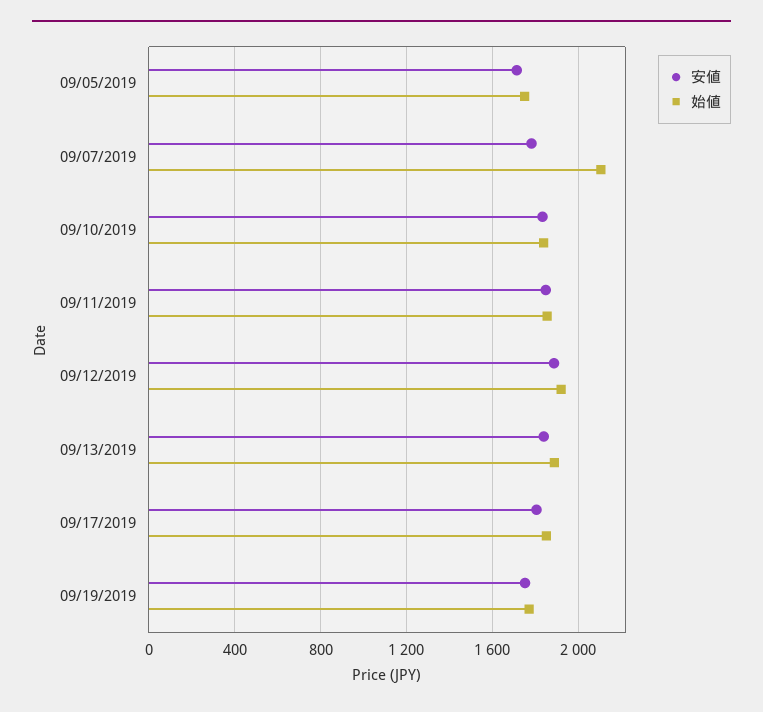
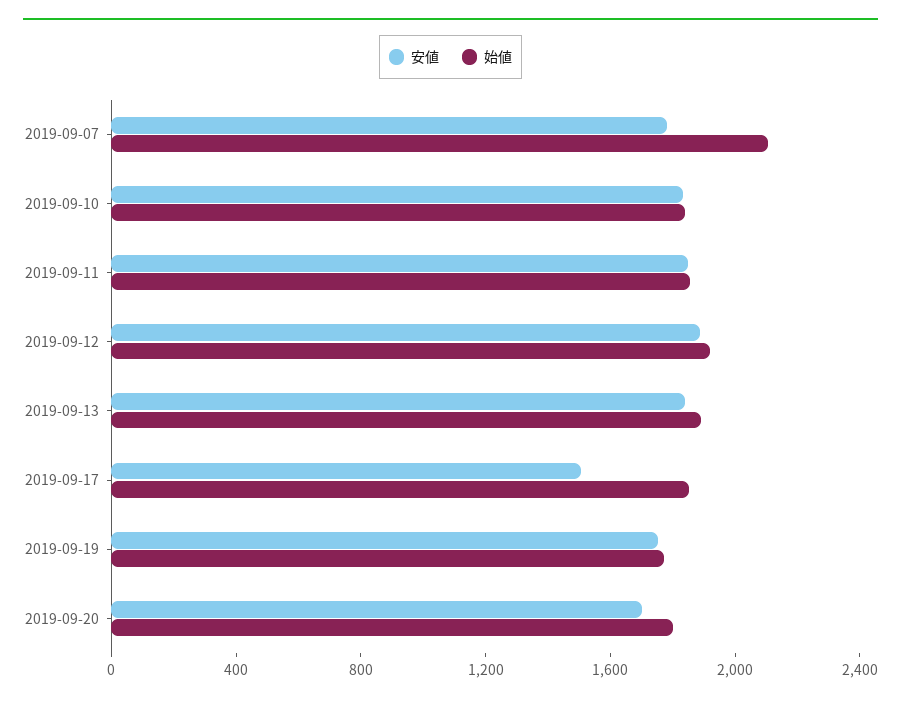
安値, 09/05/2019: 1700 -> none
始値, 09/05/2019: 1750 -> none
安値, 09/17/2019: 1800 -> 1500
安値, 2019-09-20: none -> 1700
始値, 2019-09-20: none -> 1800

